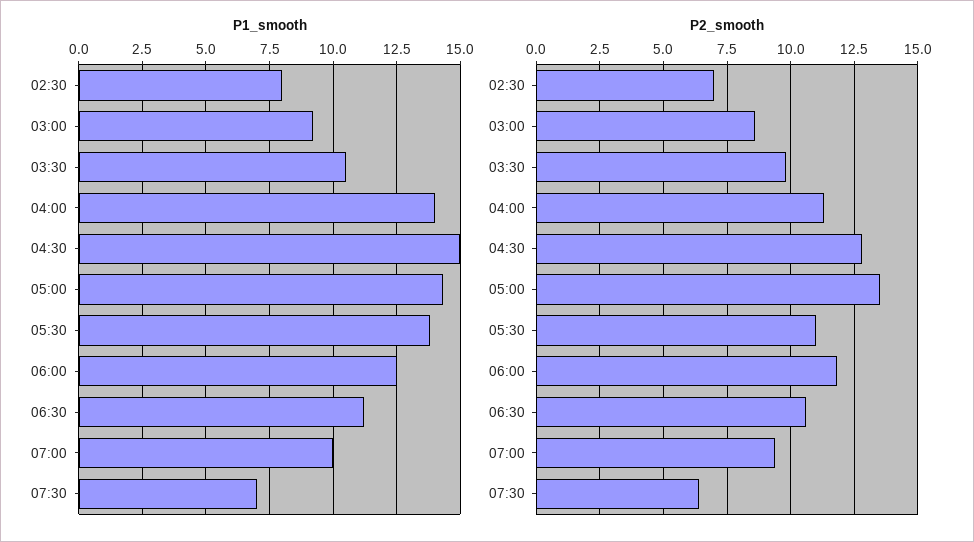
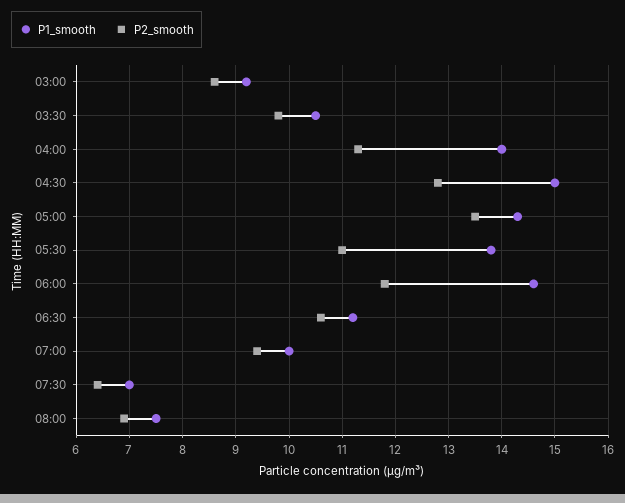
P1_smooth, 02:30: 8 -> none
P1_smooth, 06:00: 12.5 -> 14.5
P2_smooth, 02:30: 7 -> none
P1_smooth, 08:00: none -> 7.5
P2_smooth, 08:00: none -> 7

